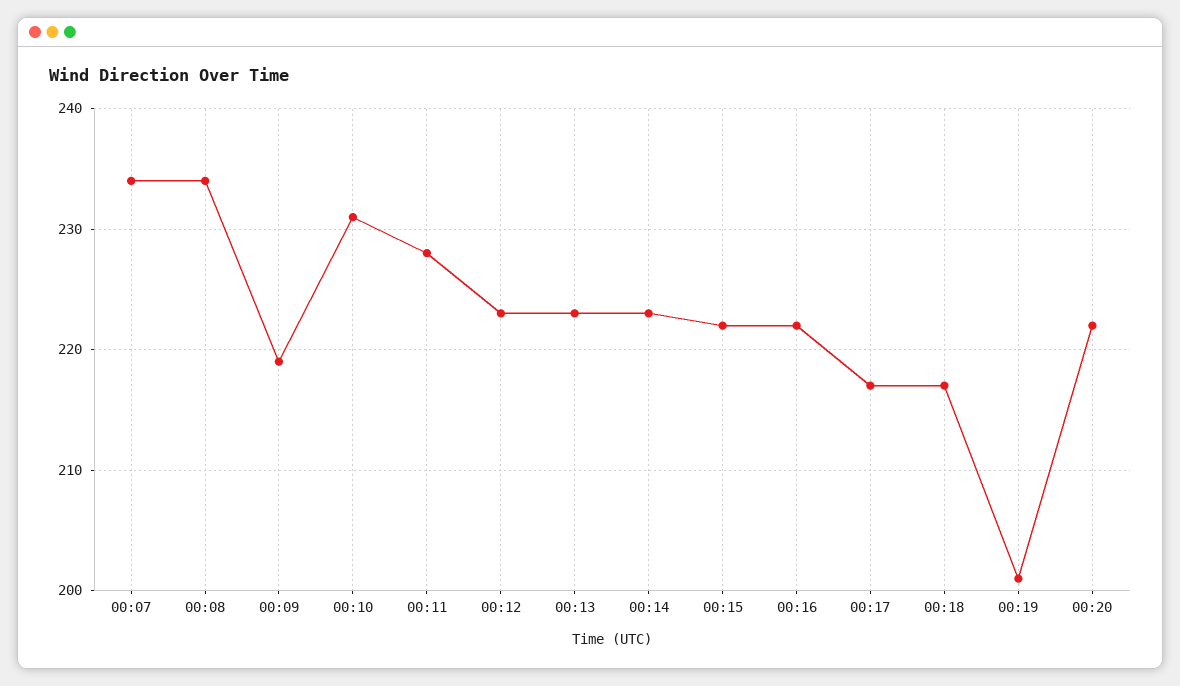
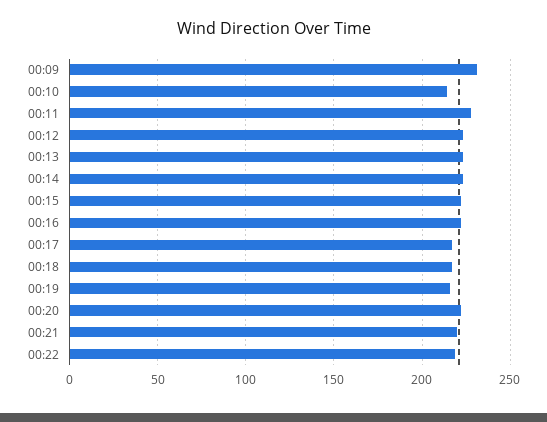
00:07: 234 -> none
00:08: 234 -> none
00:09: 219 -> 230
00:10: 231 -> 215
00:19: 201 -> 215
00:21: none -> 220
00:22: none -> 220

